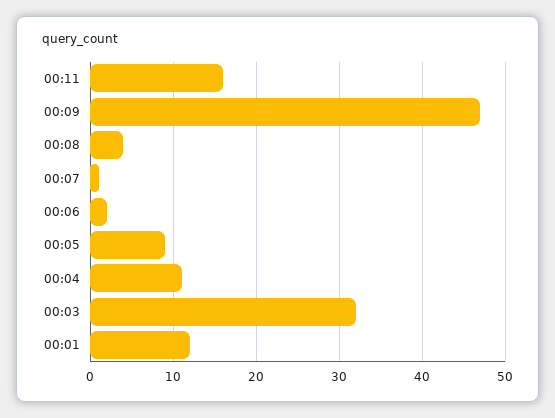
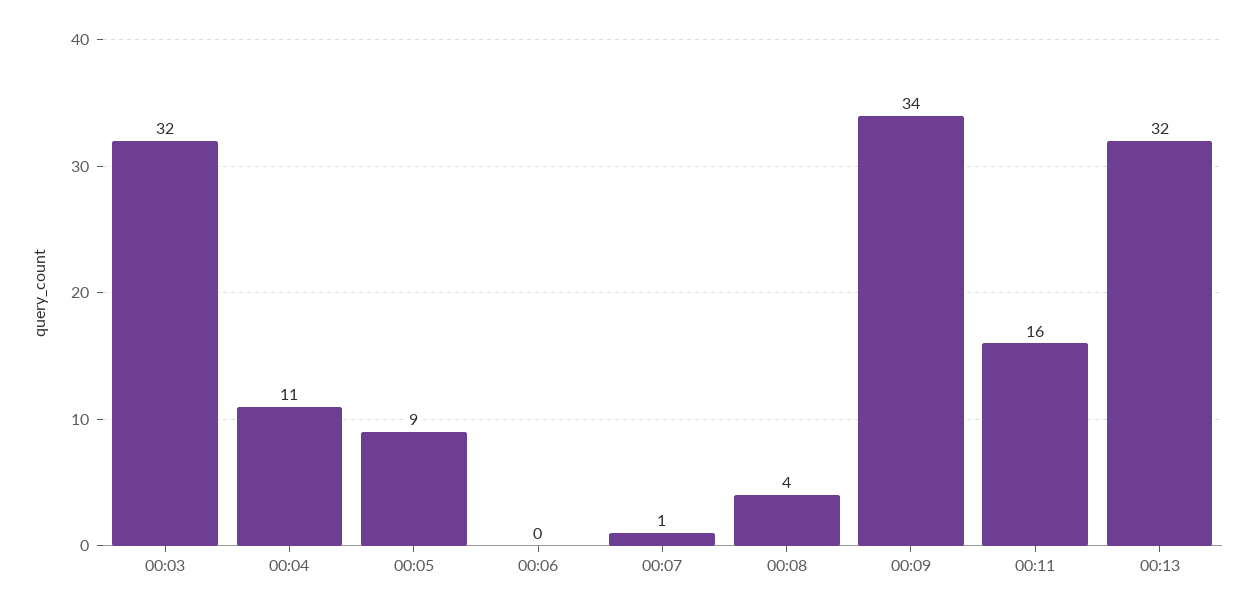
00:09: 47 -> 34
00:06: 2 -> 0
00:01: 12 -> none
00:13: none -> 32

